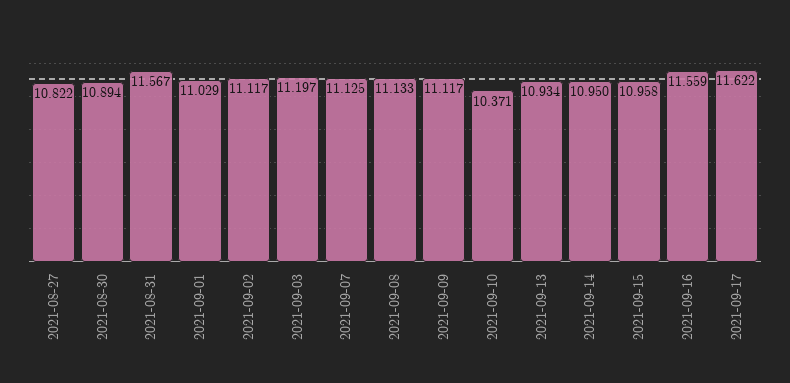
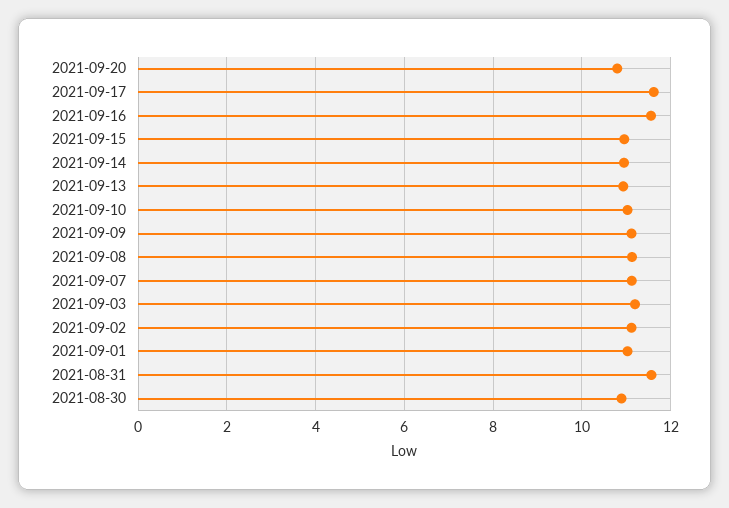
2021-08-27: 10.822 -> none
2021-09-10: 10.371 -> 11
2021-09-20: none -> 10.8

